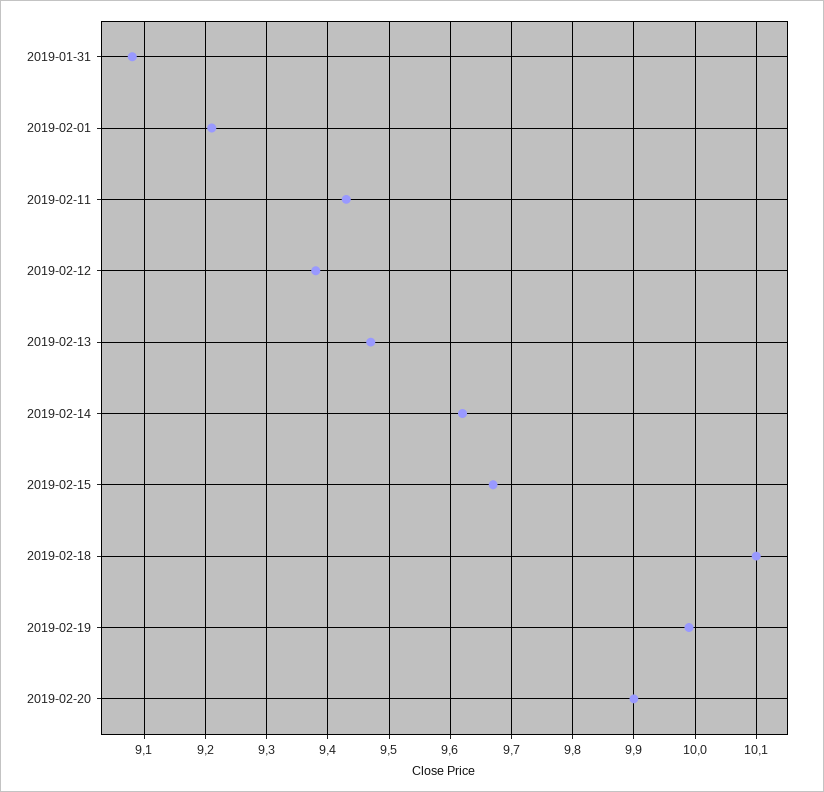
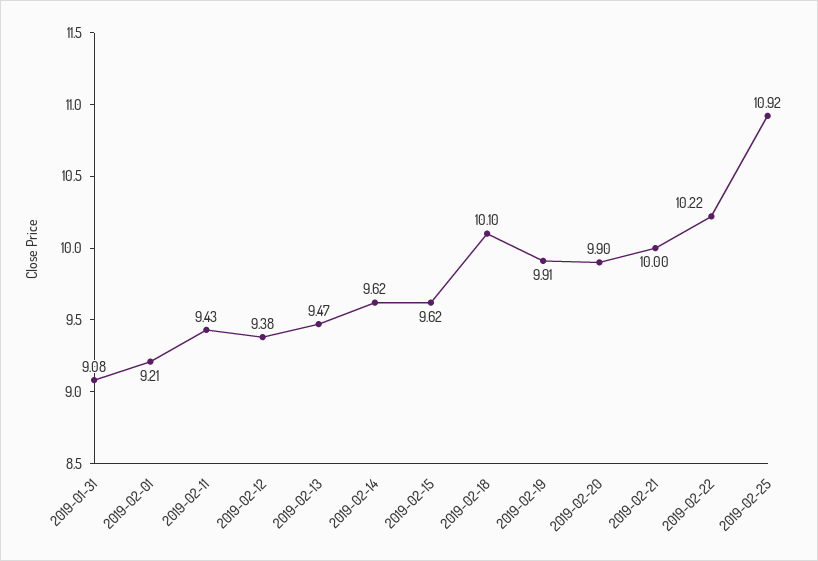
2019-02-15: 9.67 -> 9.62
2019-02-19: 9.99 -> 9.91
2019-02-21: none -> 10
2019-02-22: none -> 10.22
2019-02-25: none -> 10.92

